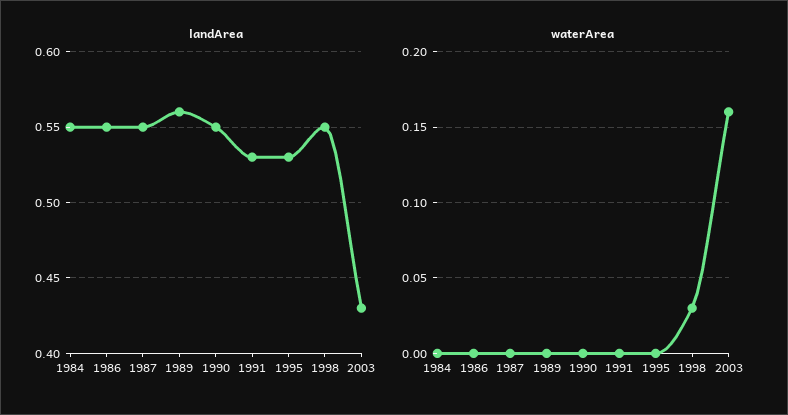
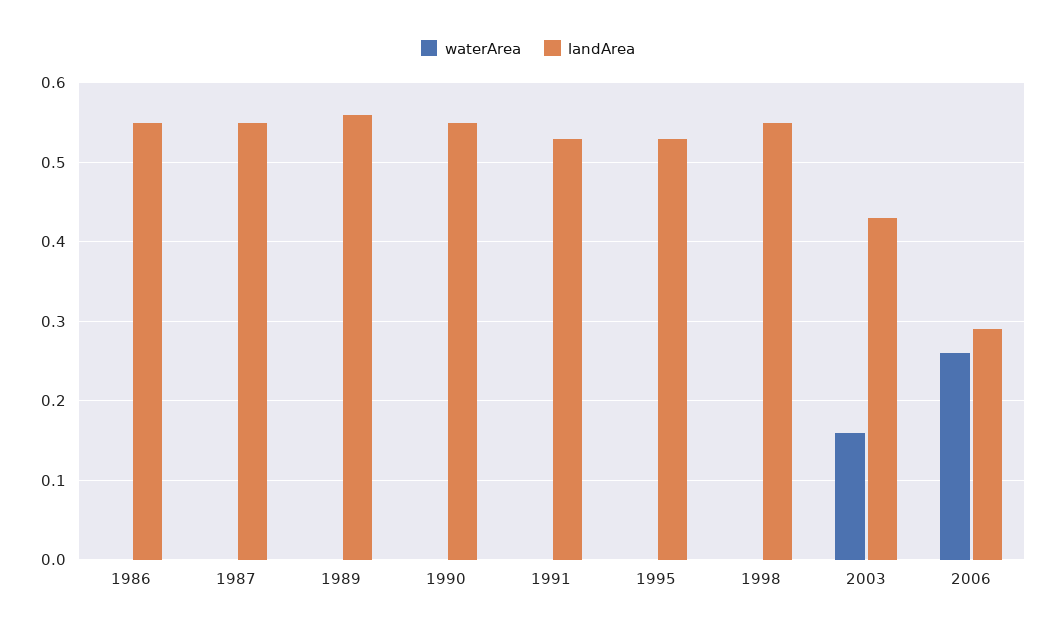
landArea, 1984: 0.55 -> none
waterArea, 1984: 0 -> none
waterArea, 1998: 0.03 -> 0
waterArea, 2006: none -> 0.26
landArea, 2006: none -> 0.29

